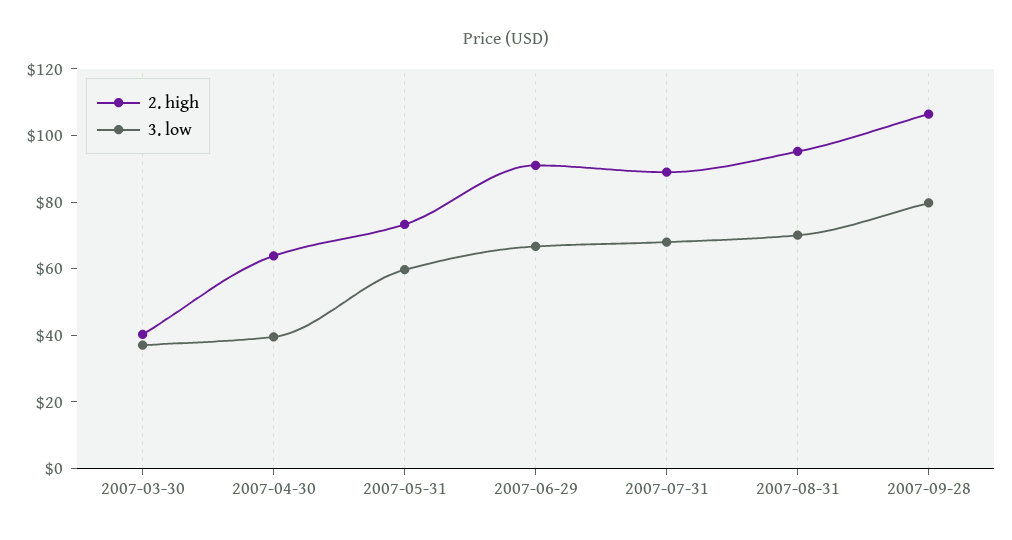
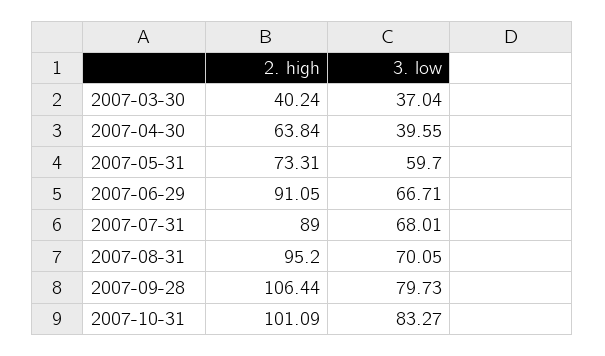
2. high, 2007-10-31: none -> 101.09
3. low, 2007-10-31: none -> 83.27

